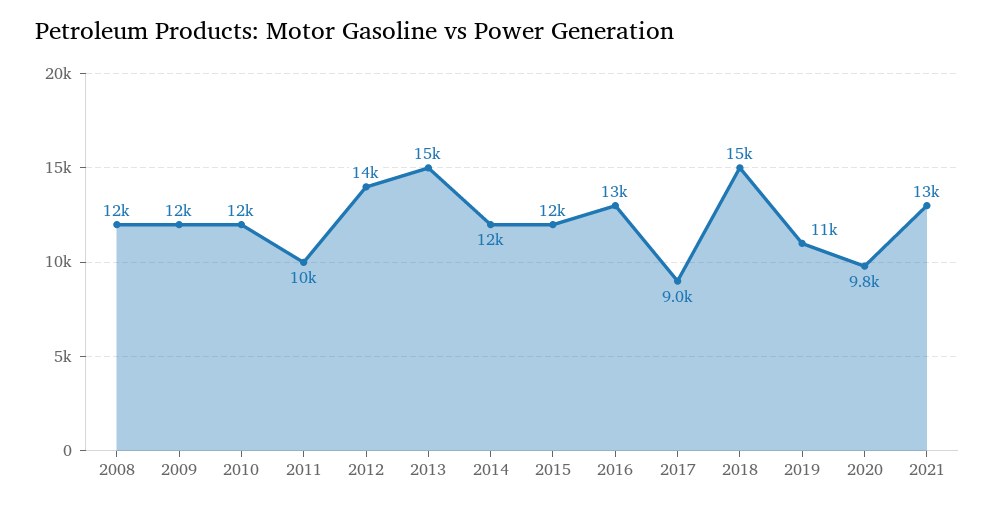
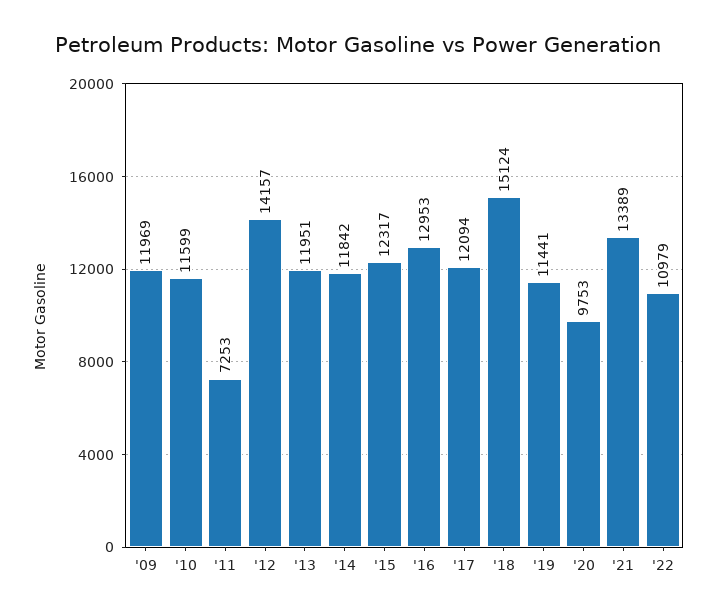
2008: 12000 -> none
2011: 10000 -> 7253
2013: 15000 -> 11951
2017: 9000 -> 12094
'22: none -> 10979

